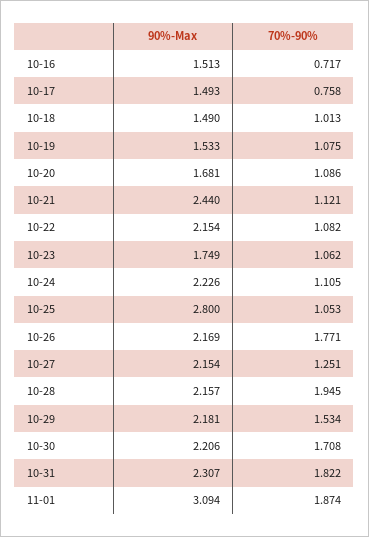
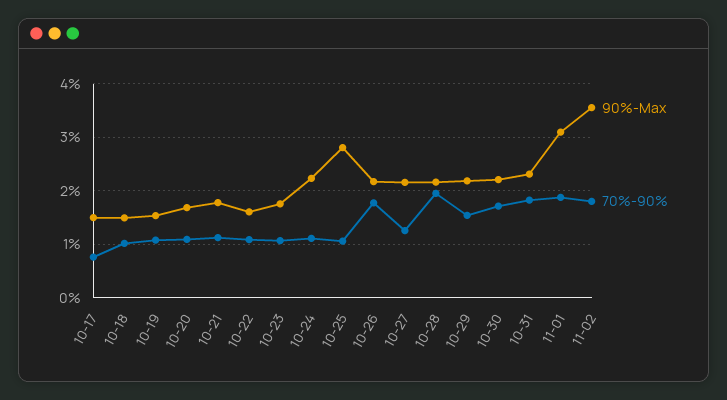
90%-Max, 10-16: 1.513 -> none
70%-90%, 10-16: 0.717 -> none
90%-Max, 10-21: 2.44 -> 1.8
90%-Max, 10-22: 2.154 -> 1.6
90%-Max, 11-02: none -> 3.6
70%-90%, 11-02: none -> 1.8

